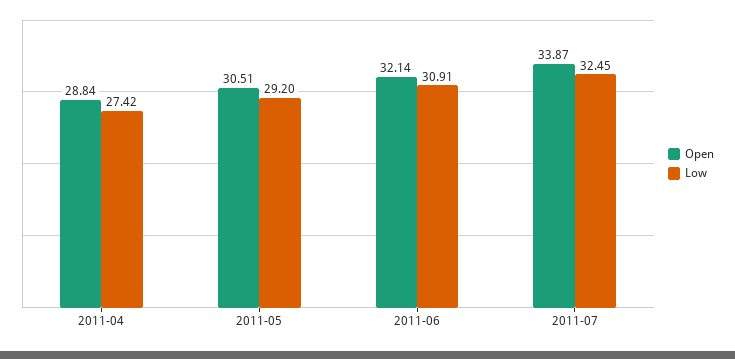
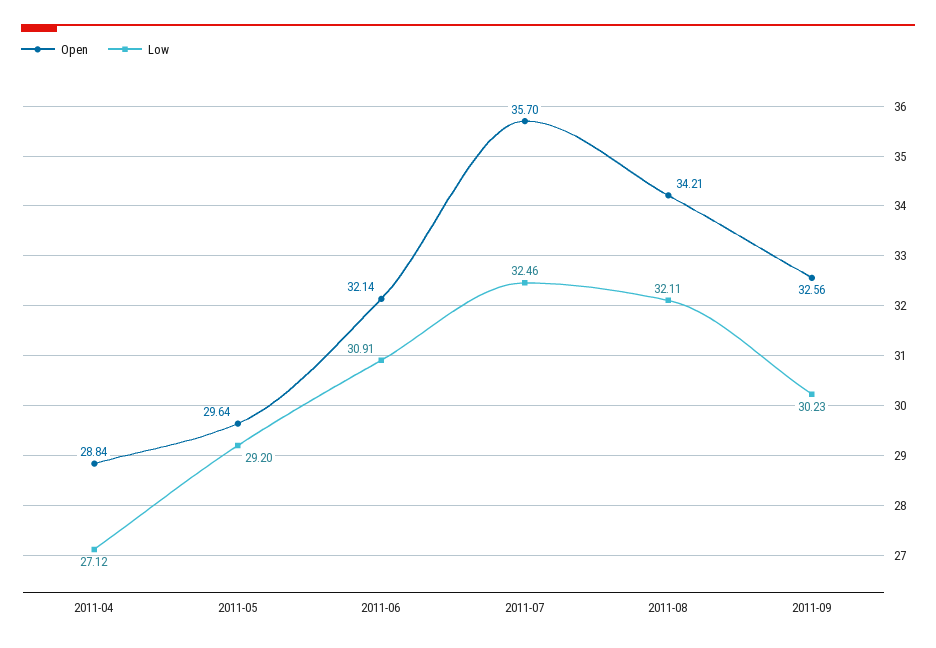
Low, 2011-04: 27.42 -> 27.12
Open, 2011-05: 30.51 -> 29.64
Open, 2011-07: 33.87 -> 35.7
Low, 2011-07: 32.45 -> 32.46
Open, 2011-08: none -> 34.21
Low, 2011-08: none -> 32.11
Open, 2011-09: none -> 32.56
Low, 2011-09: none -> 30.23

